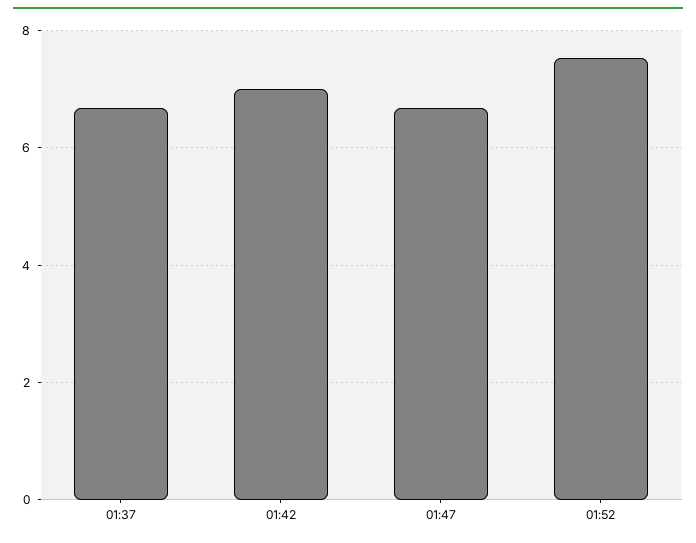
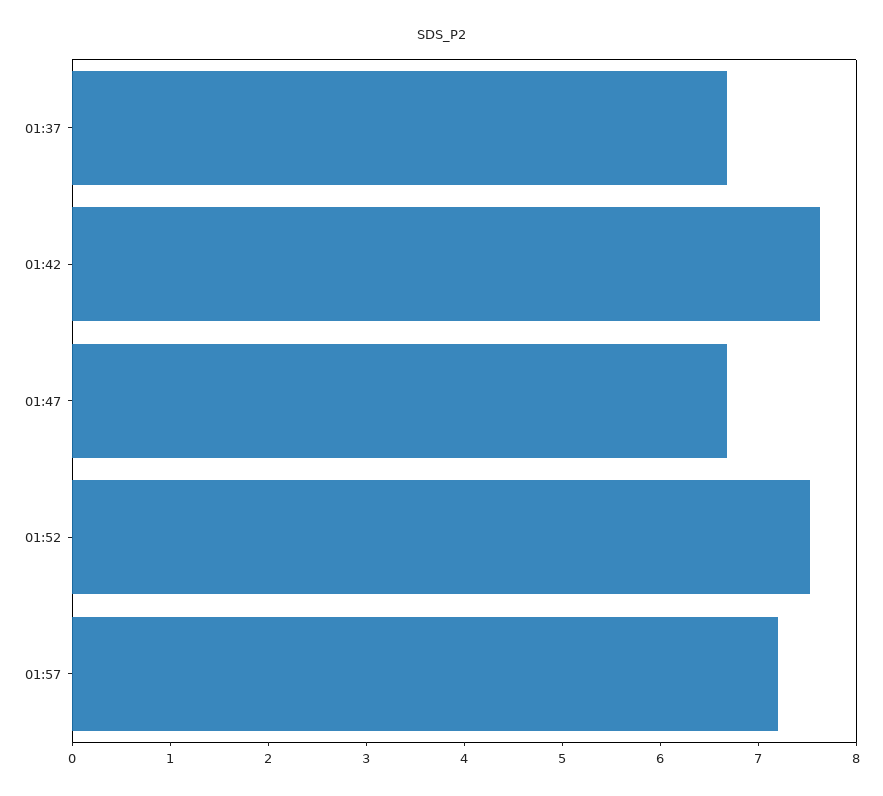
01:42: 7 -> 7.6
01:57: none -> 7.2

